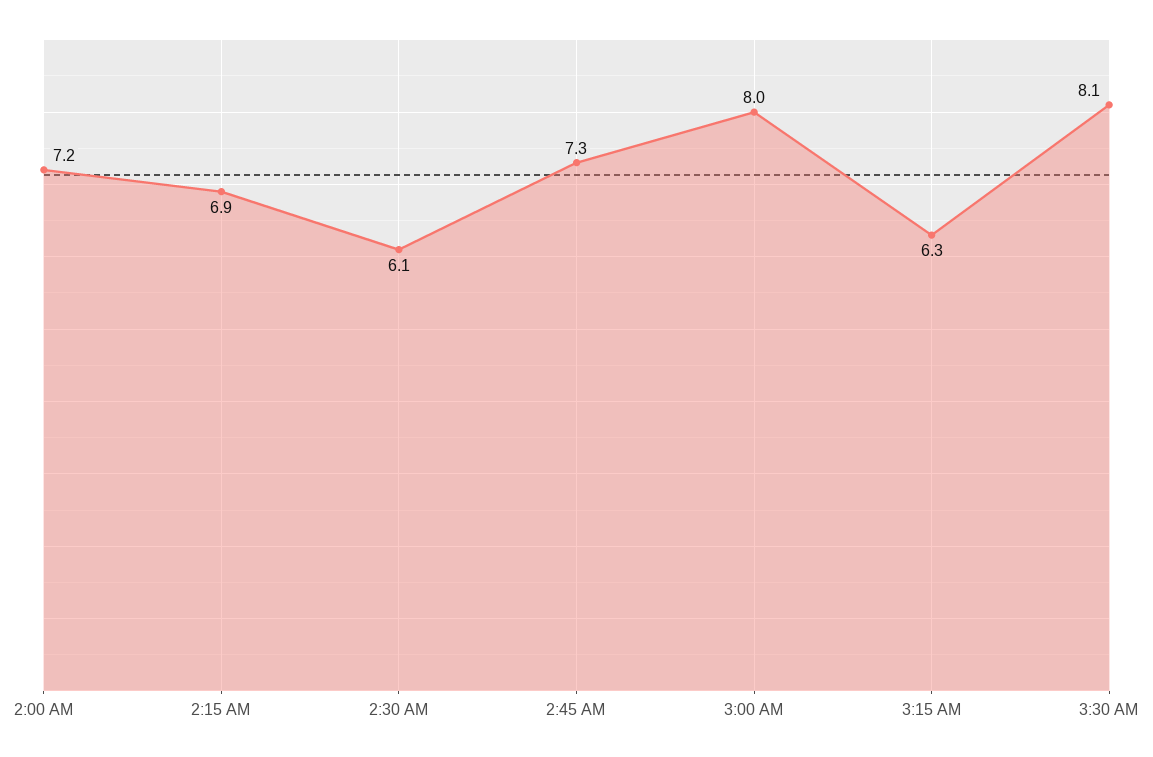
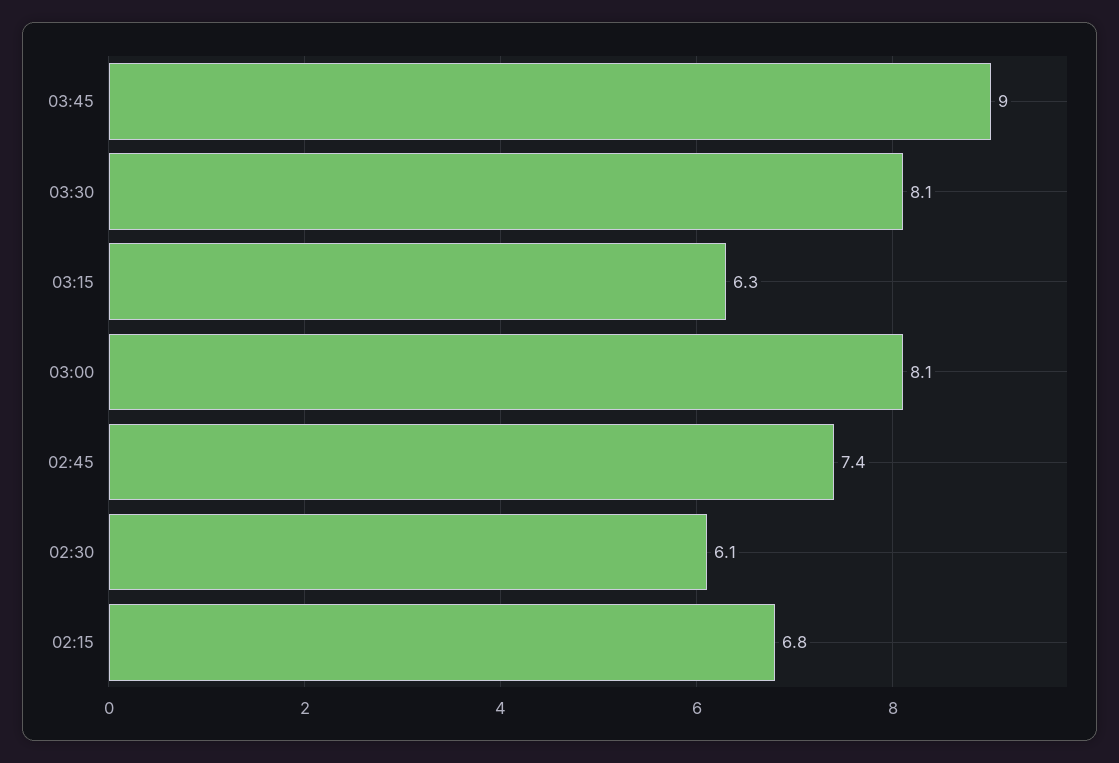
2:00 AM: 7.2 -> none
2:15 AM: 6.9 -> 6.8
2:45 AM: 7.3 -> 7.4
3:00 AM: 8 -> 8.1
03:45: none -> 9

